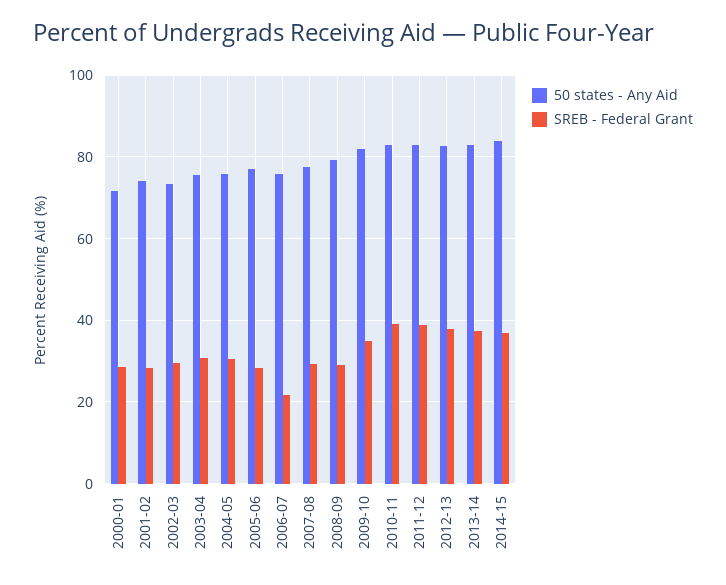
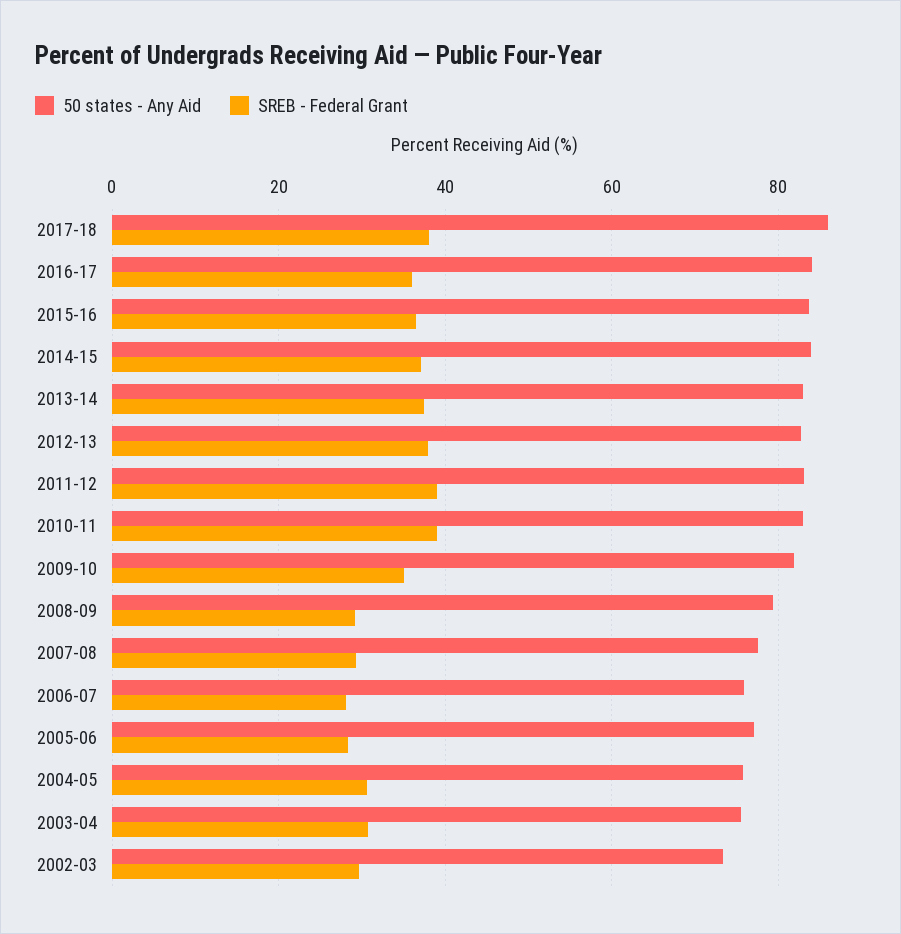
50 states - Any Aid, 2000-01: 72 -> none
SREB - Federal Grant, 2000-01: 28 -> none
50 states - Any Aid, 2001-02: 74 -> none
SREB - Federal Grant, 2001-02: 28 -> none
SREB - Federal Grant, 2006-07: 22 -> 28
50 states - Any Aid, 2017-18: none -> 86
SREB - Federal Grant, 2017-18: none -> 38
50 states - Any Aid, 2016-17: none -> 84
SREB - Federal Grant, 2016-17: none -> 36
50 states - Any Aid, 2015-16: none -> 84
SREB - Federal Grant, 2015-16: none -> 36

